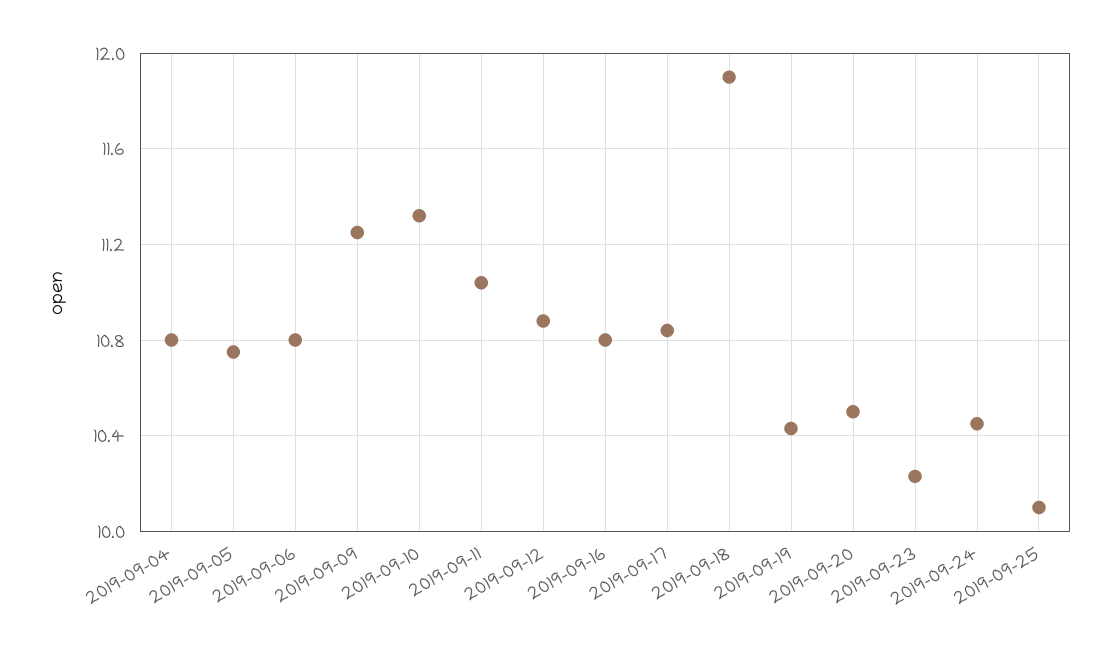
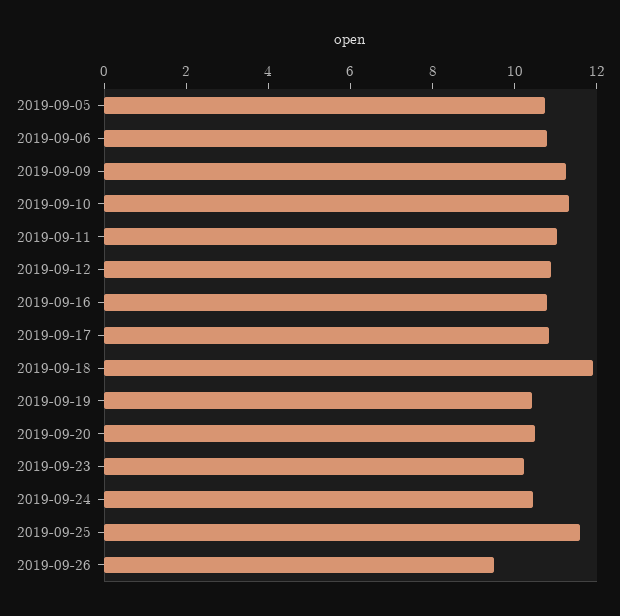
2019-09-04: 10.8 -> none
2019-09-25: 10.1 -> 11.5
2019-09-26: none -> 9.5

